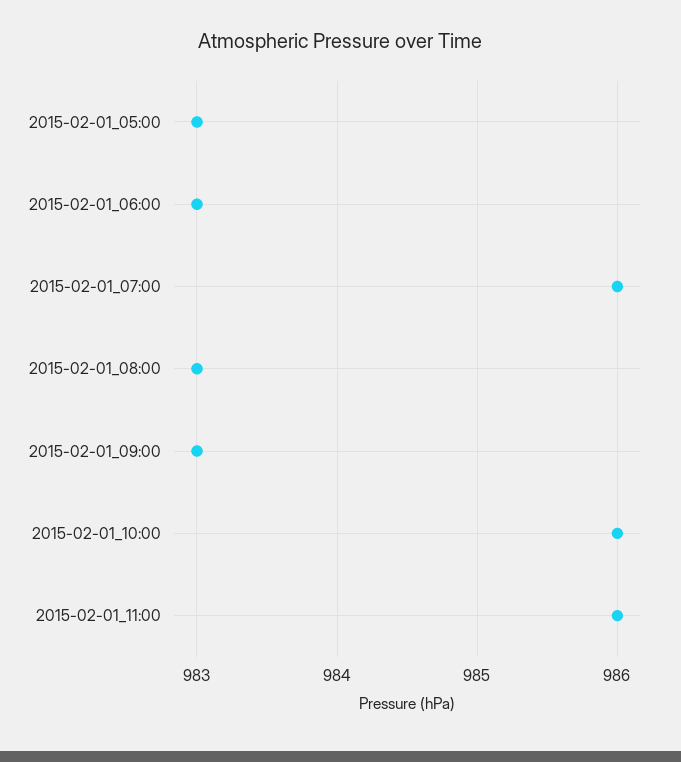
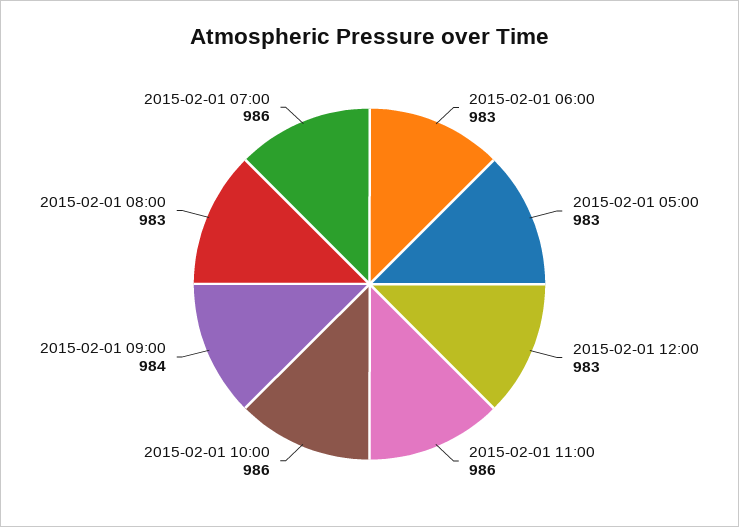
2015-02-01_09:00: 983 -> 984
2015-02-01 12:00: none -> 983

